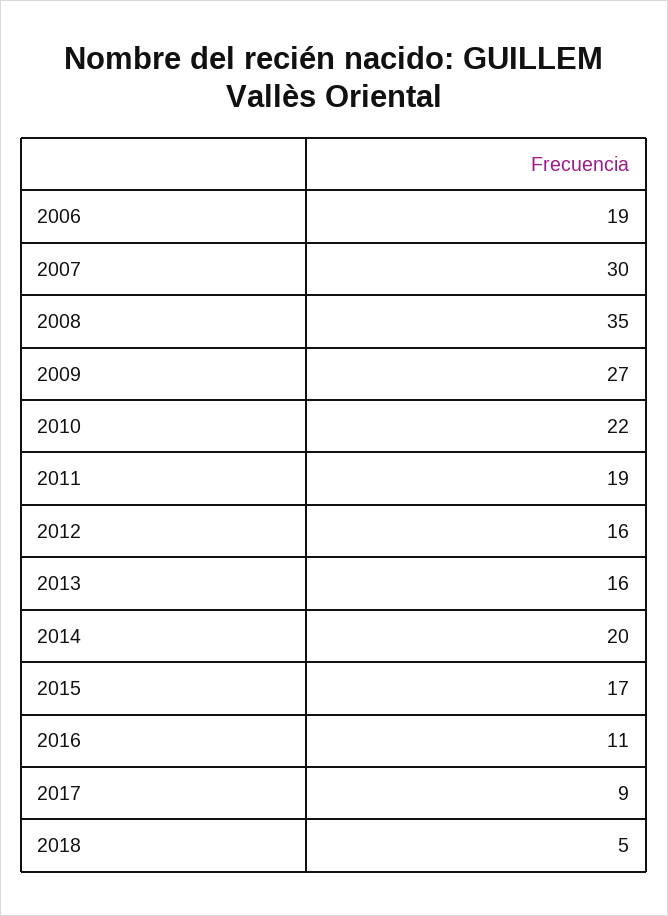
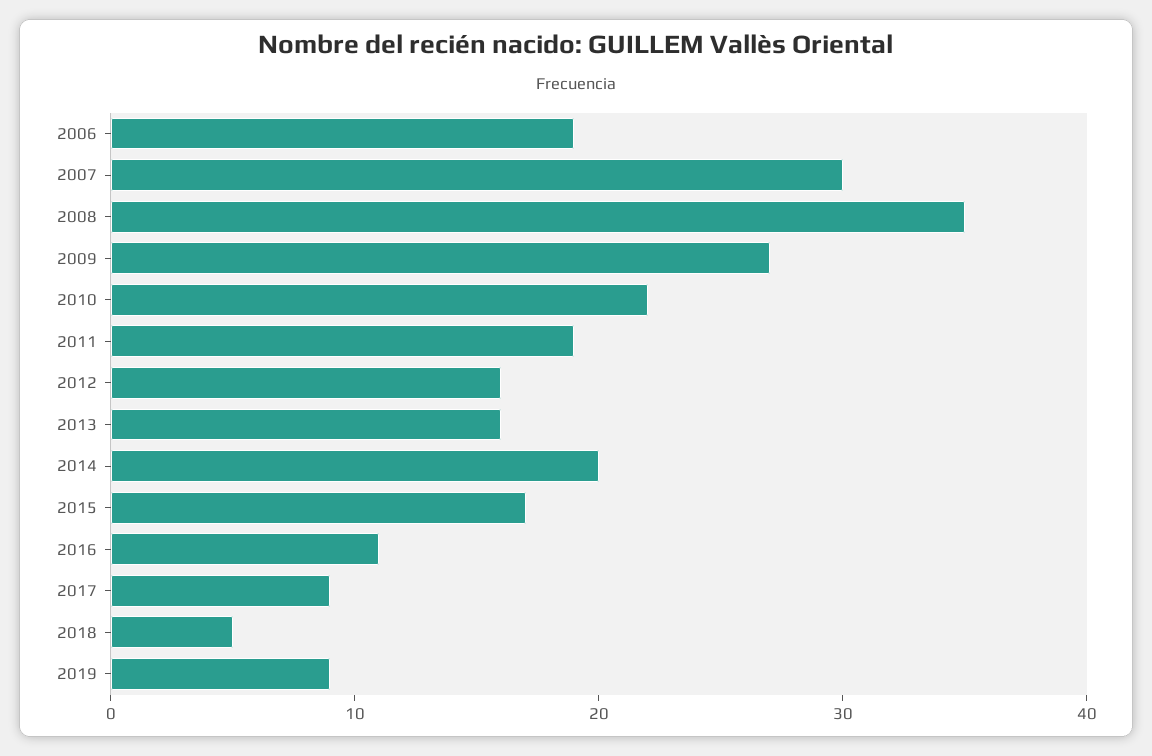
2019: none -> 9

